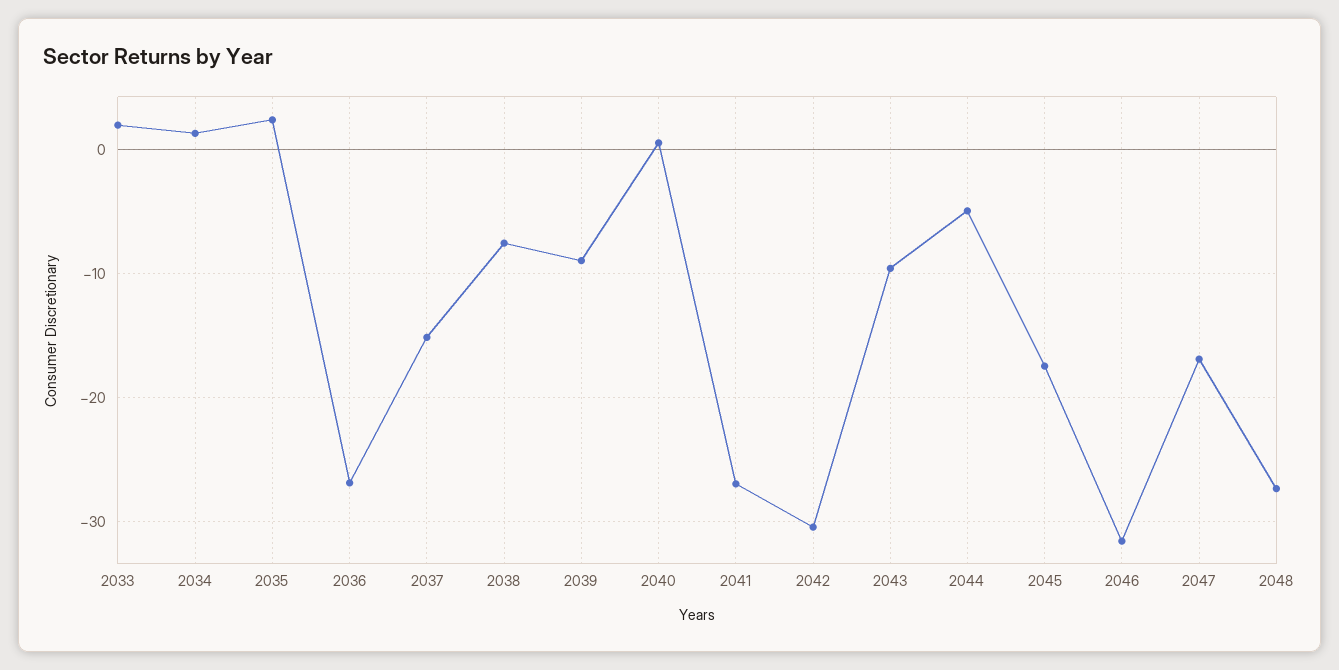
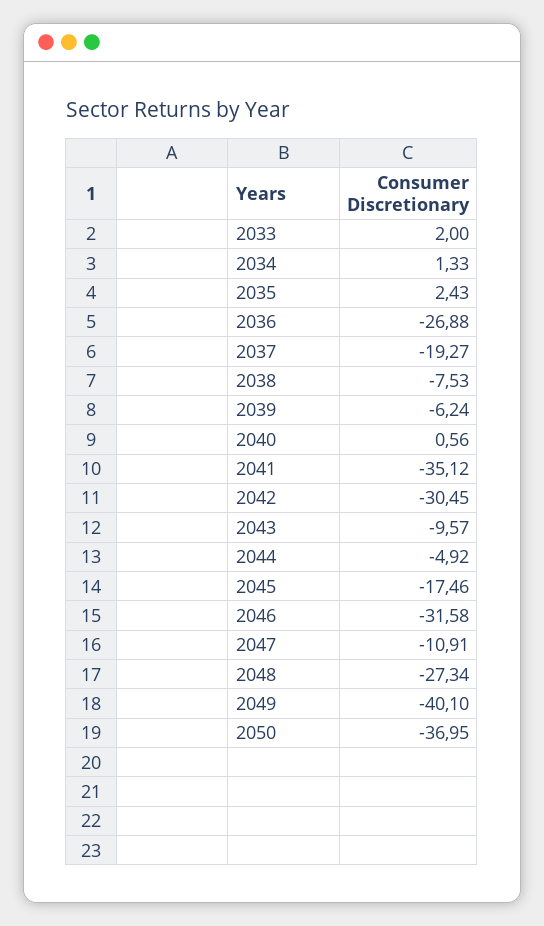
2037: -15 -> -19.27
2039: -9 -> -6.24
2041: -27 -> -35.12
2047: -17 -> -10.91
2049: none -> -40.1
2050: none -> -36.95

